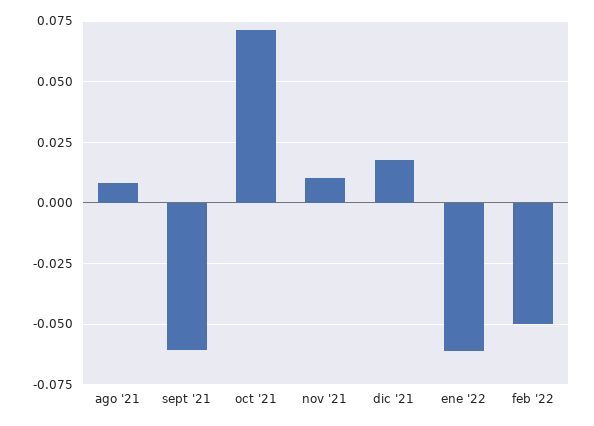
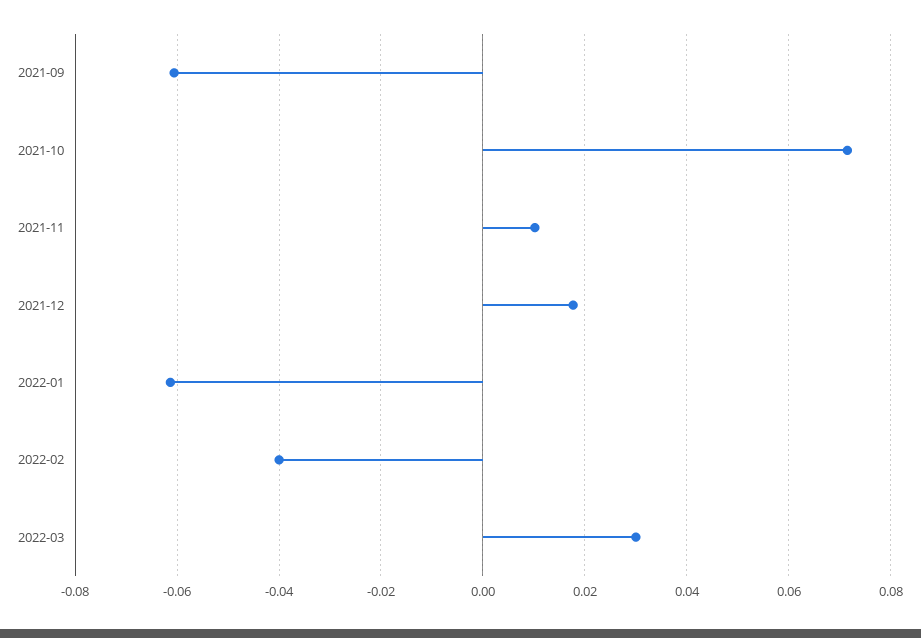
ago '21: 0.0075 -> none
feb '22: -0.05 -> -0.04
2022-03: none -> 0.03

